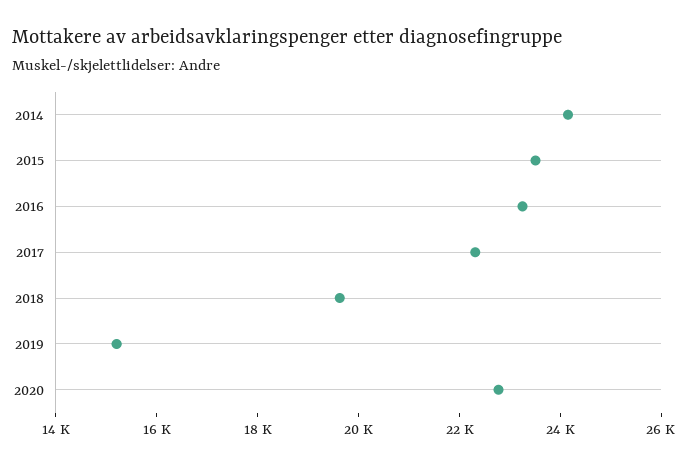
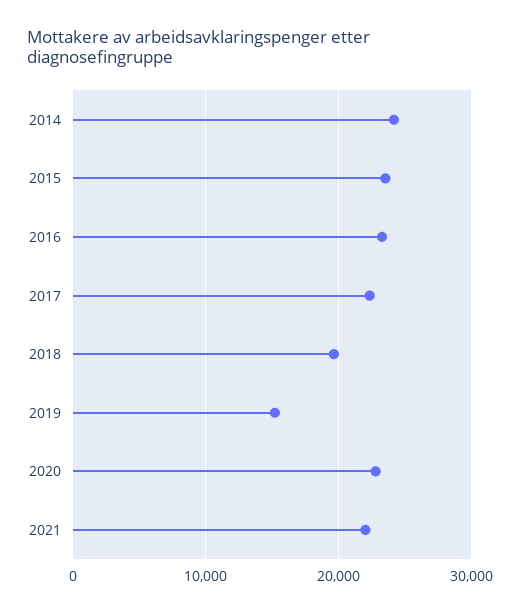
2021: none -> 22000

